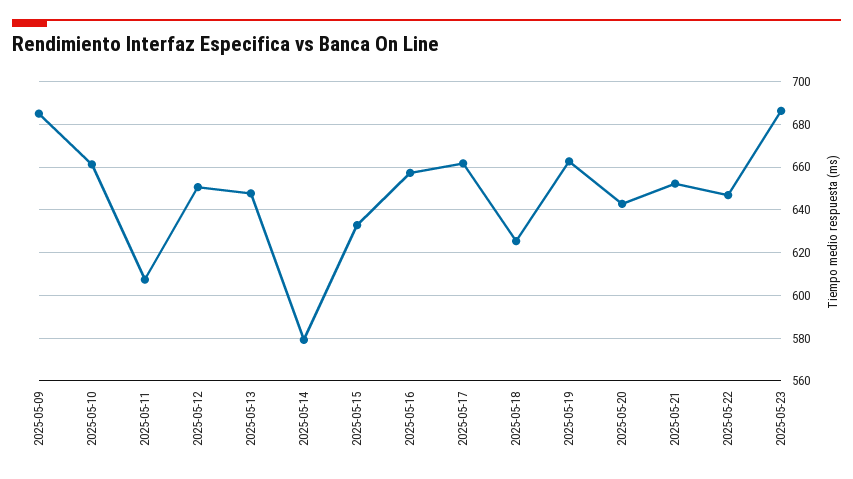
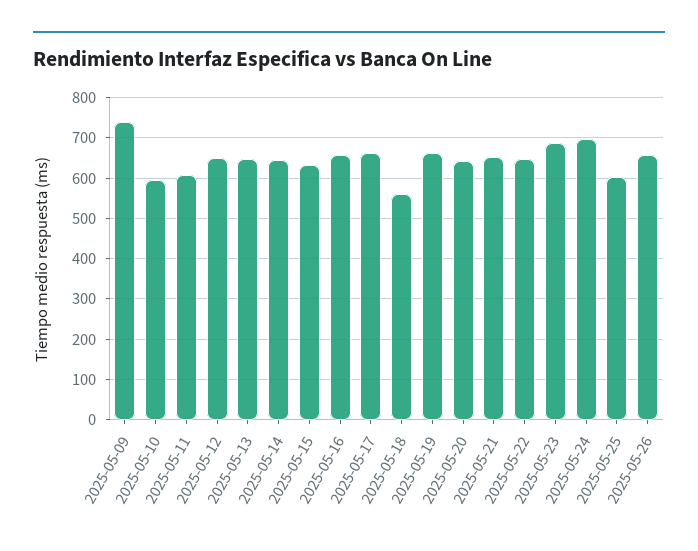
2025-05-09: 685 -> 740
2025-05-10: 660 -> 600
2025-05-14: 580 -> 640
2025-05-18: 625 -> 560
2025-05-24: none -> 700
2025-05-25: none -> 600
2025-05-26: none -> 660

